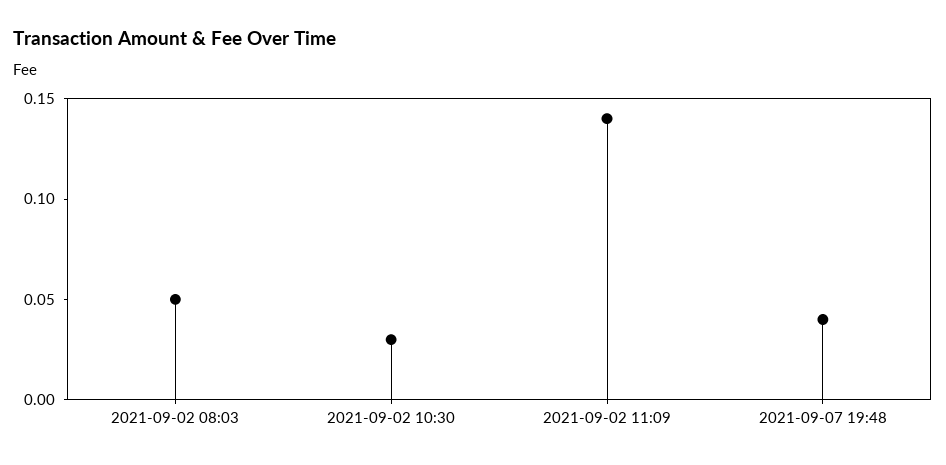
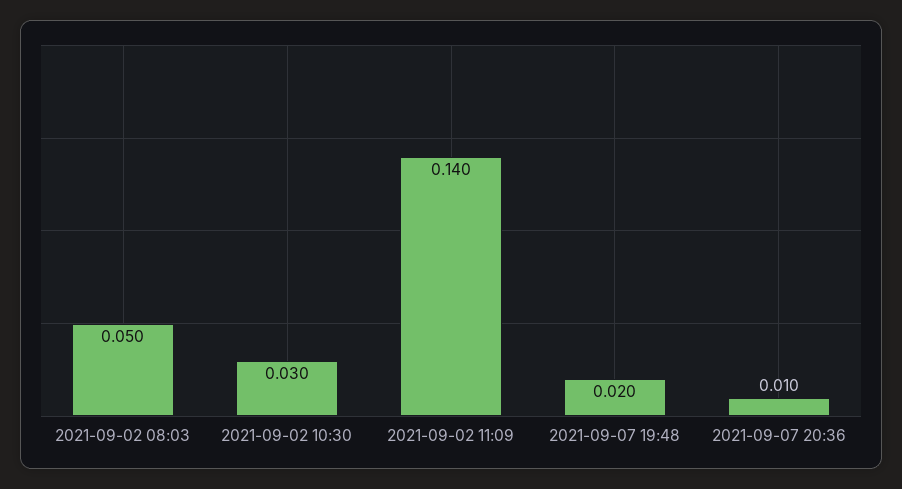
2021-09-07 19:48: 0.04 -> 0.02
2021-09-07 20:36: none -> 0.01

